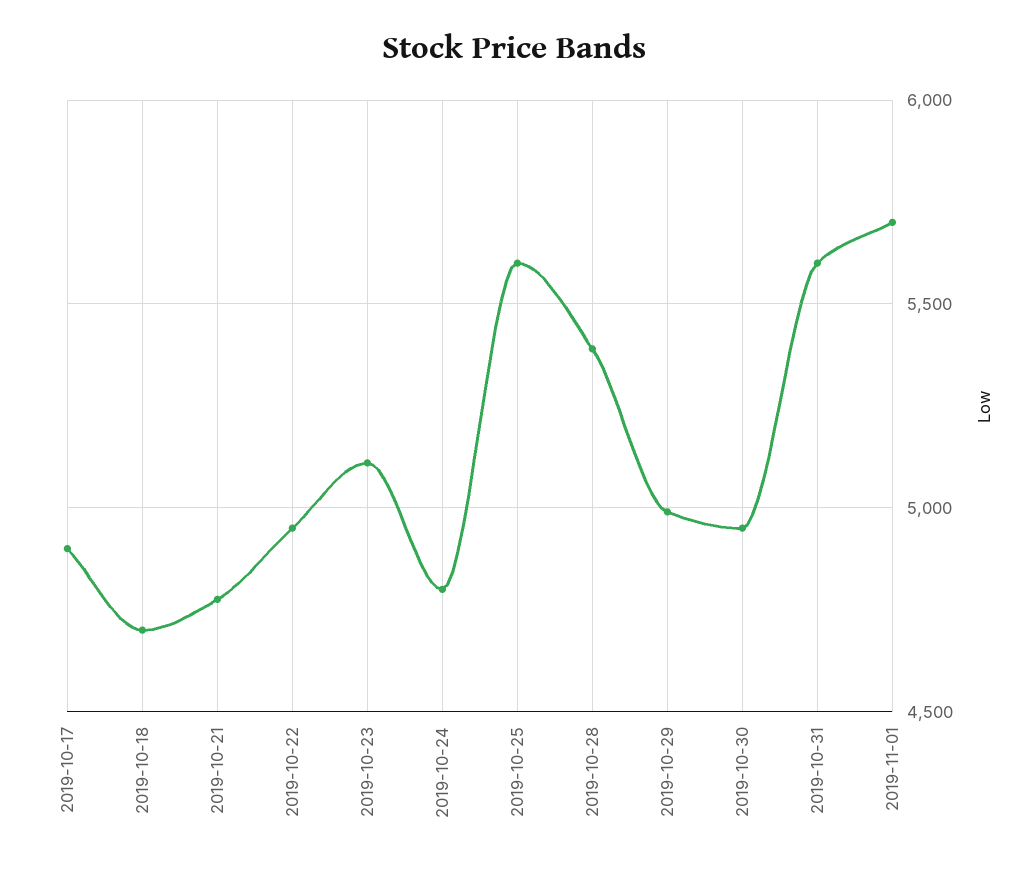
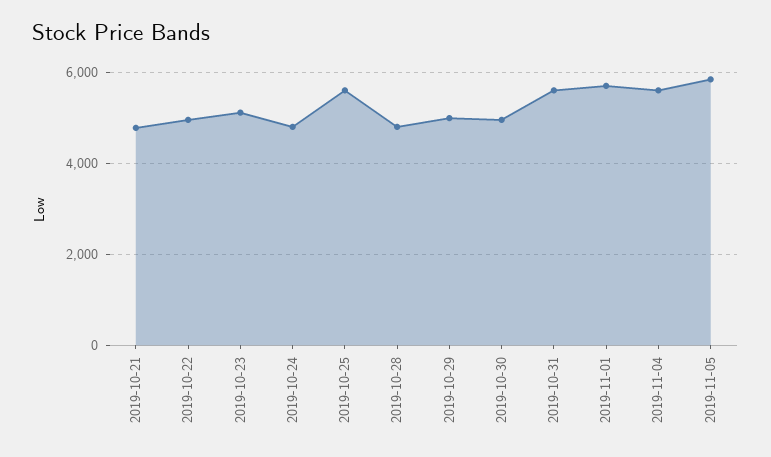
2019-10-17: 4900 -> none
2019-10-18: 4700 -> none
2019-10-28: 5400 -> 4800
2019-11-04: none -> 5600
2019-11-05: none -> 5800

